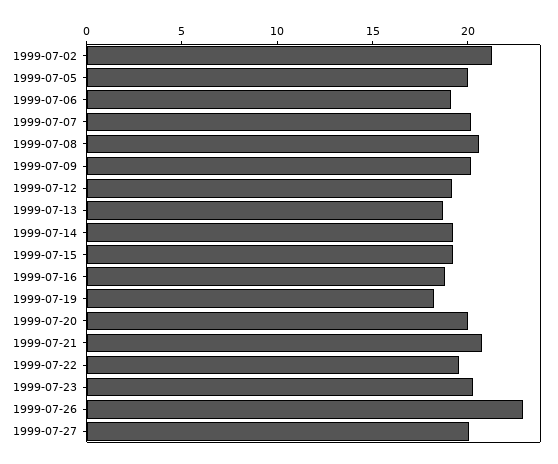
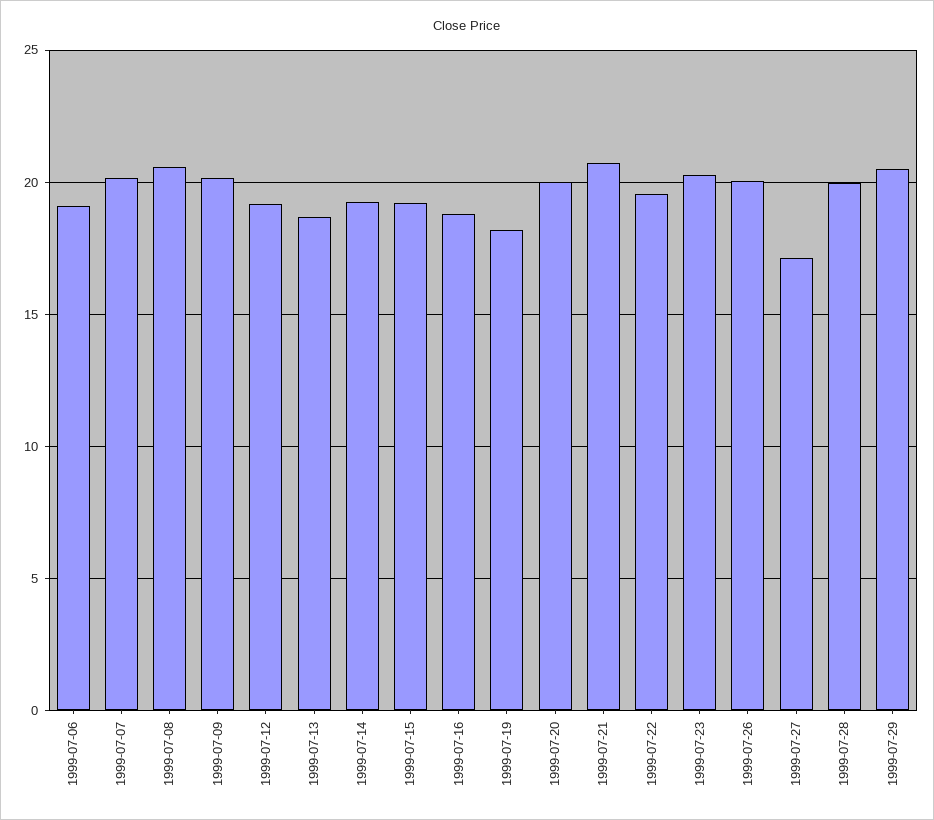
1999-07-02: 21 -> none
1999-07-05: 20 -> none
1999-07-26: 23 -> 20
1999-07-27: 20 -> 17
1999-07-28: none -> 20
1999-07-29: none -> 20.5

